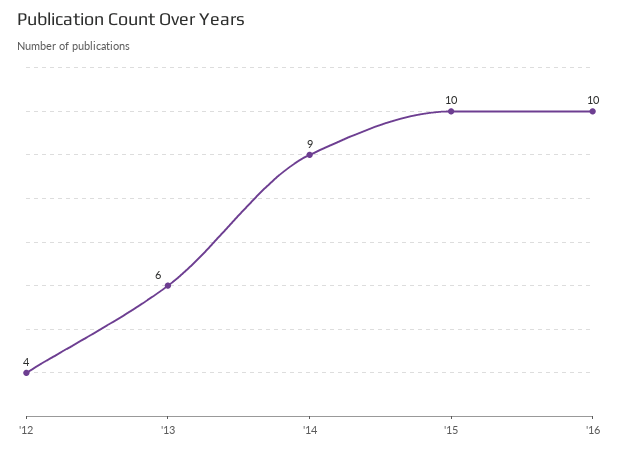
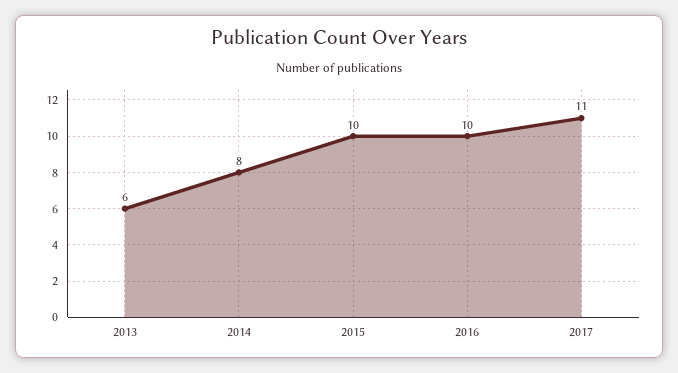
'12: 4 -> none
'14: 9 -> 8
2017: none -> 11

